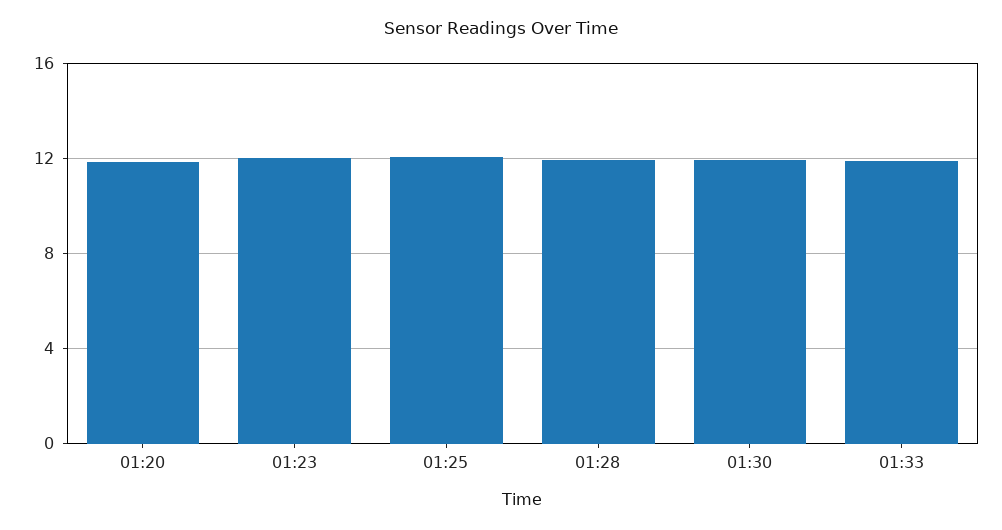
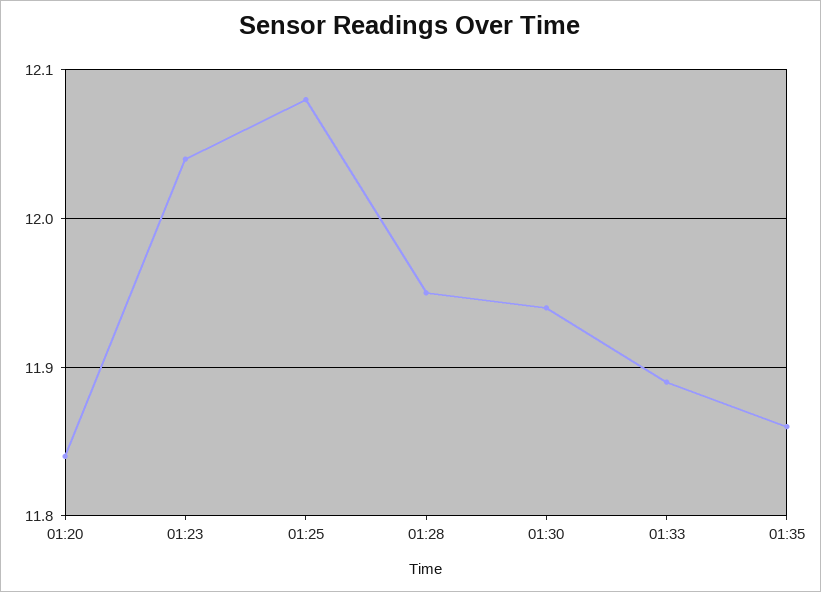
01:35: none -> 11.86

